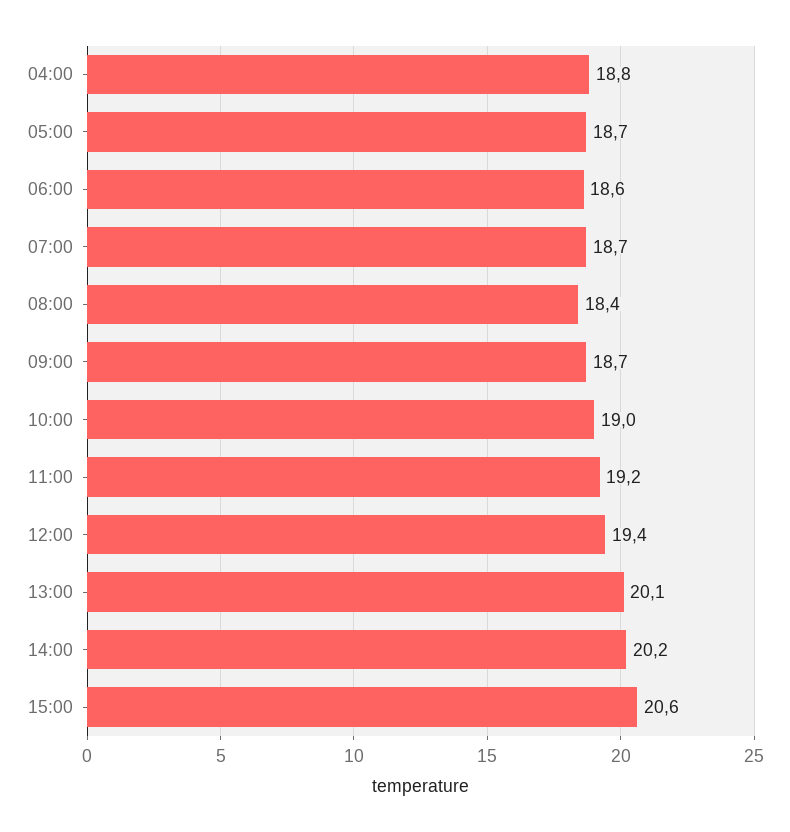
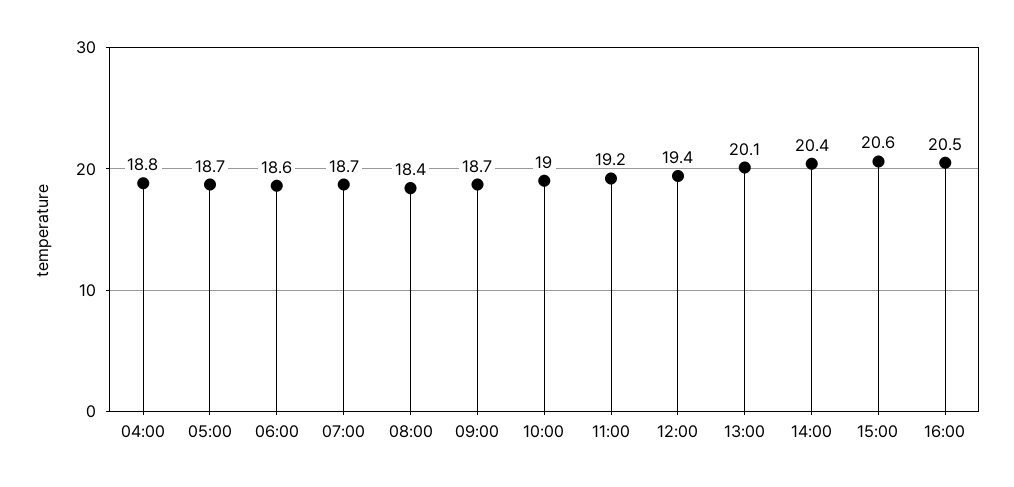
14:00: 20.2 -> 20.4
16:00: none -> 20.5

